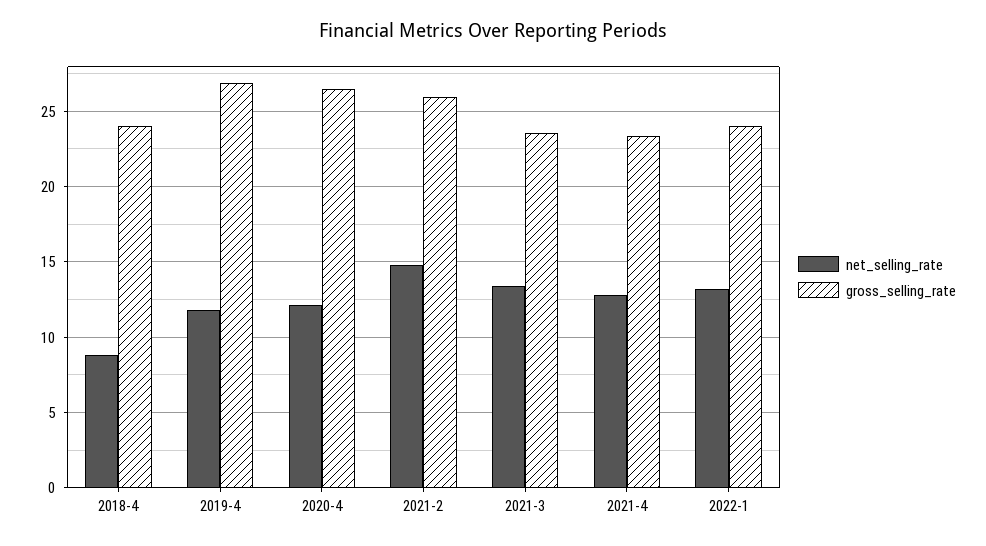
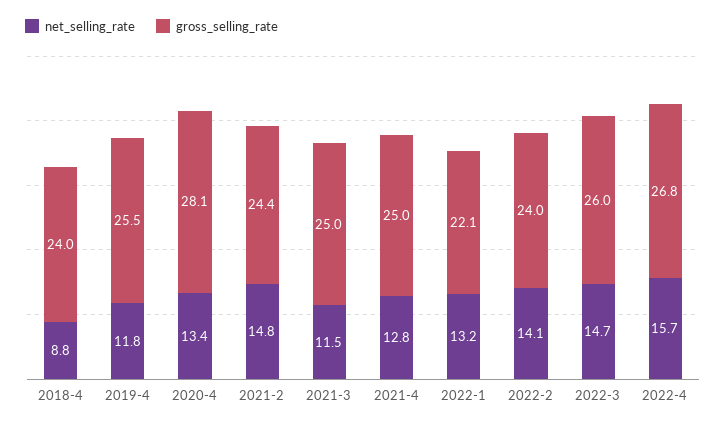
gross_selling_rate, 2019-4: 27 -> 25.5
net_selling_rate, 2020-4: 12 -> 13.4
gross_selling_rate, 2020-4: 26.5 -> 28.1
gross_selling_rate, 2021-2: 26 -> 24.4
net_selling_rate, 2021-3: 13.5 -> 11.5
gross_selling_rate, 2021-3: 23.5 -> 25
gross_selling_rate, 2021-4: 23.5 -> 25
gross_selling_rate, 2022-1: 24 -> 22.1
net_selling_rate, 2022-2: none -> 14.1
gross_selling_rate, 2022-2: none -> 24
net_selling_rate, 2022-3: none -> 14.7
gross_selling_rate, 2022-3: none -> 26
net_selling_rate, 2022-4: none -> 15.7
gross_selling_rate, 2022-4: none -> 26.8

